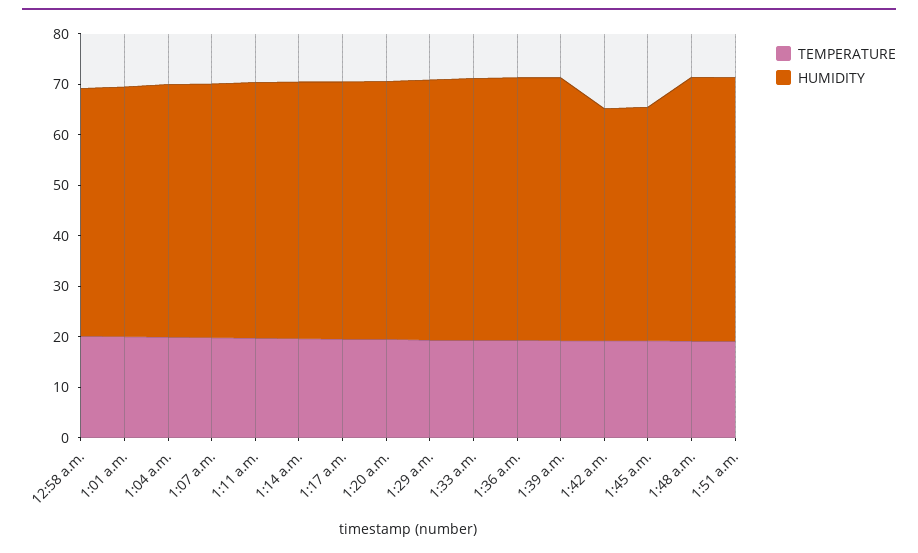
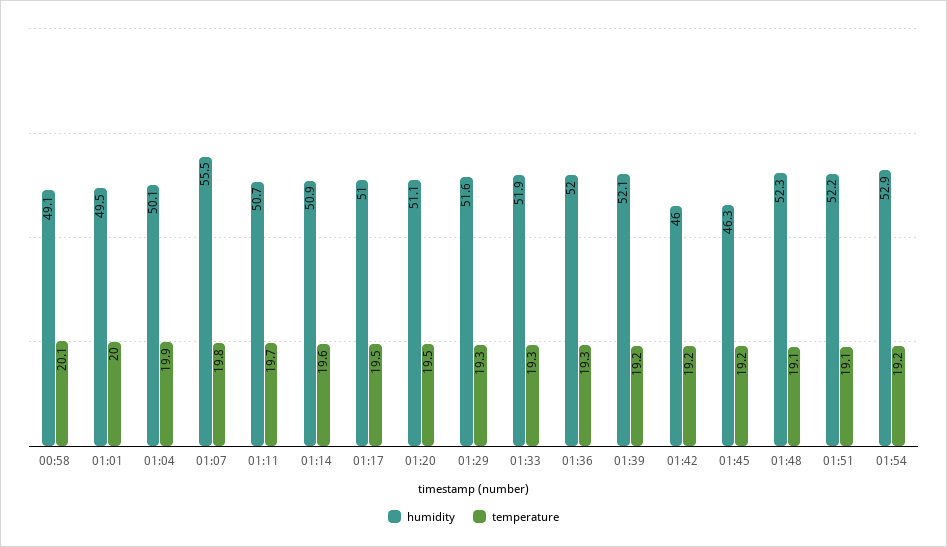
HUMIDITY, 1:07 a.m.: 50 -> 55.5
HUMIDITY, 01:54: none -> 52.9
TEMPERATURE, 01:54: none -> 19.2

